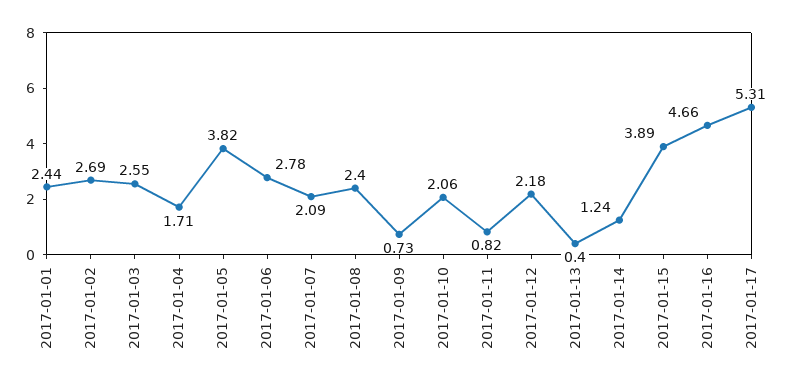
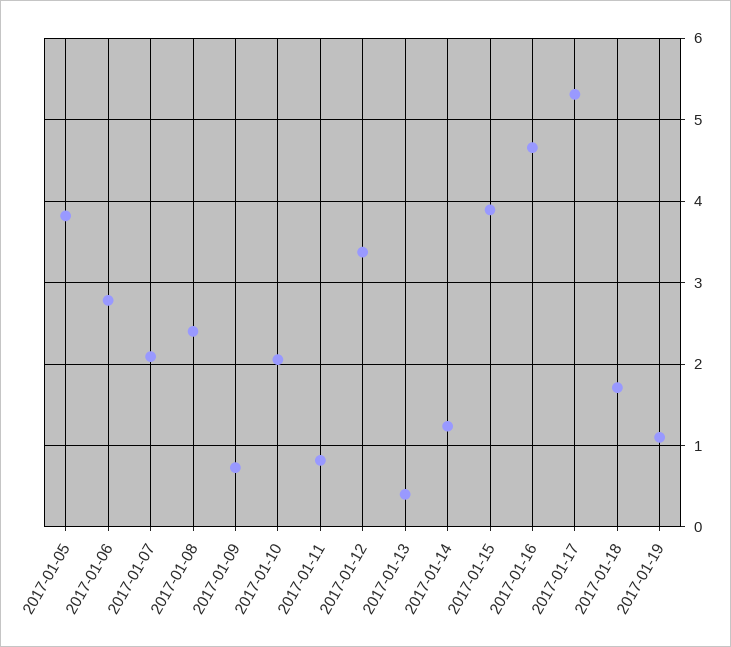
2017-01-01: 2.44 -> none
2017-01-02: 2.69 -> none
2017-01-03: 2.55 -> none
2017-01-04: 1.71 -> none
2017-01-12: 2.18 -> 3.4
2017-01-18: none -> 1.7
2017-01-19: none -> 1.1

